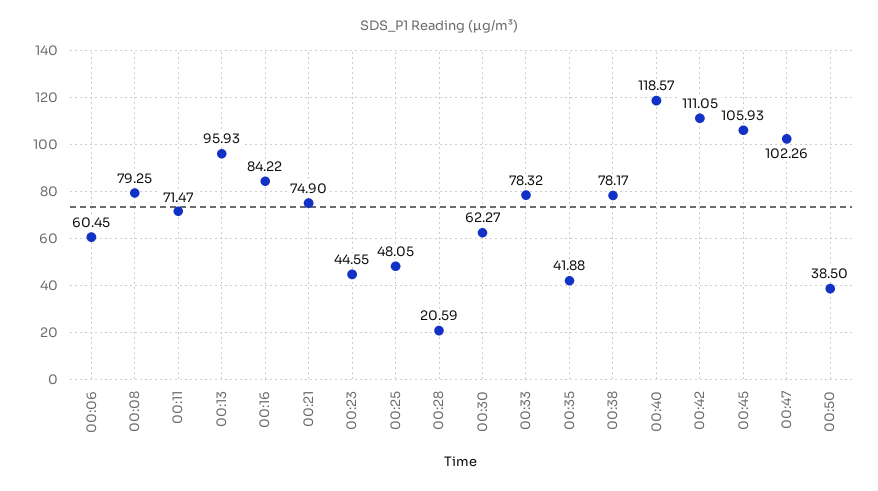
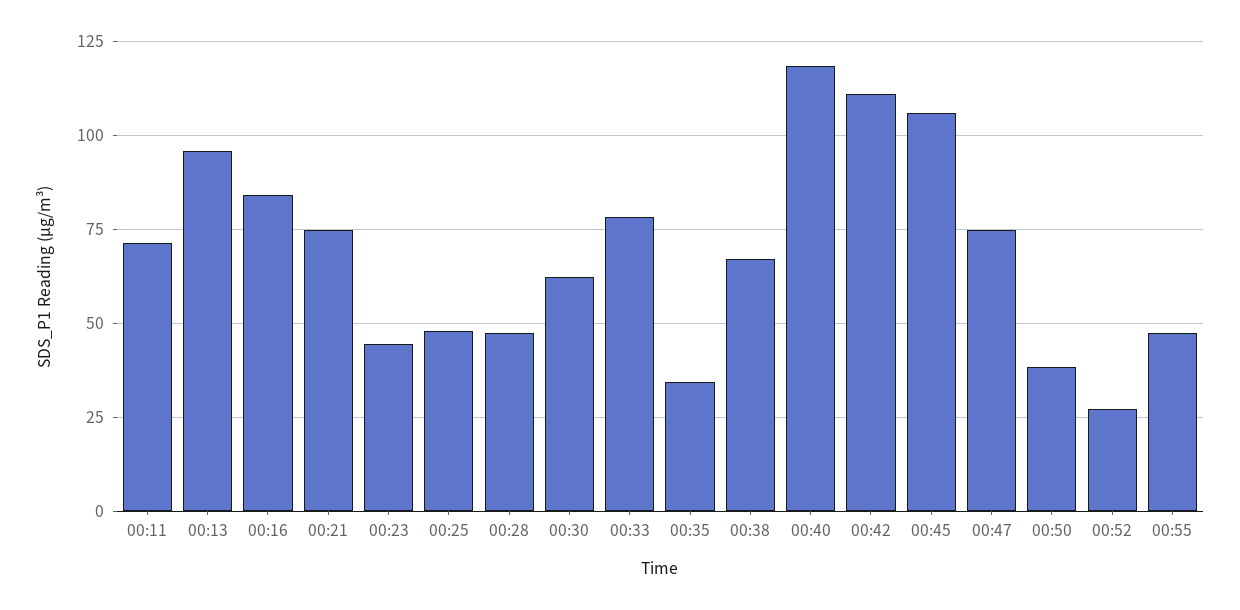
00:06: 60.45 -> none
00:08: 79.25 -> none
00:28: 20.59 -> 47.5
00:35: 41.88 -> 35
00:38: 78.17 -> 67.5
00:47: 102.26 -> 75
00:52: none -> 27.5
00:55: none -> 47.5

